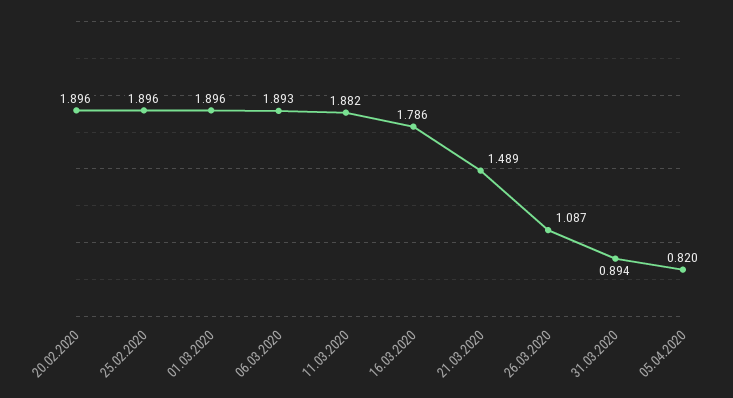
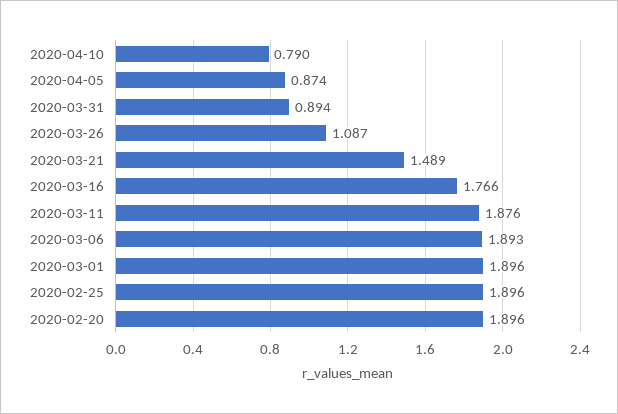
11.03.2020: 1.882 -> 1.876
16.03.2020: 1.786 -> 1.766
05.04.2020: 0.82 -> 0.874
2020-04-10: none -> 0.79

